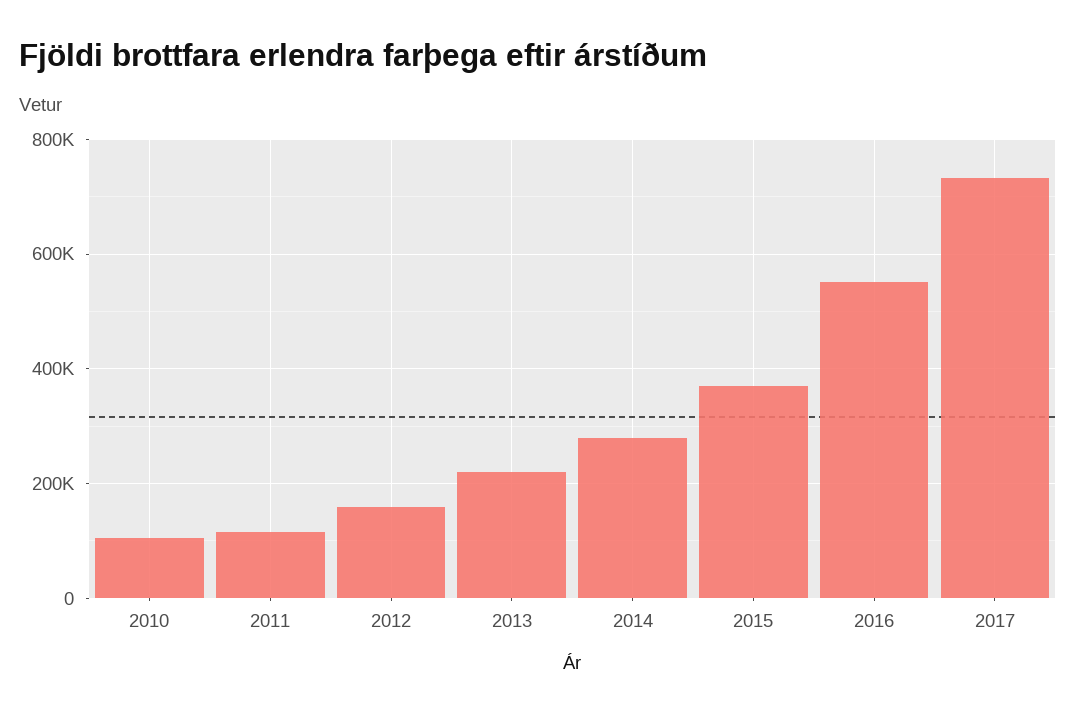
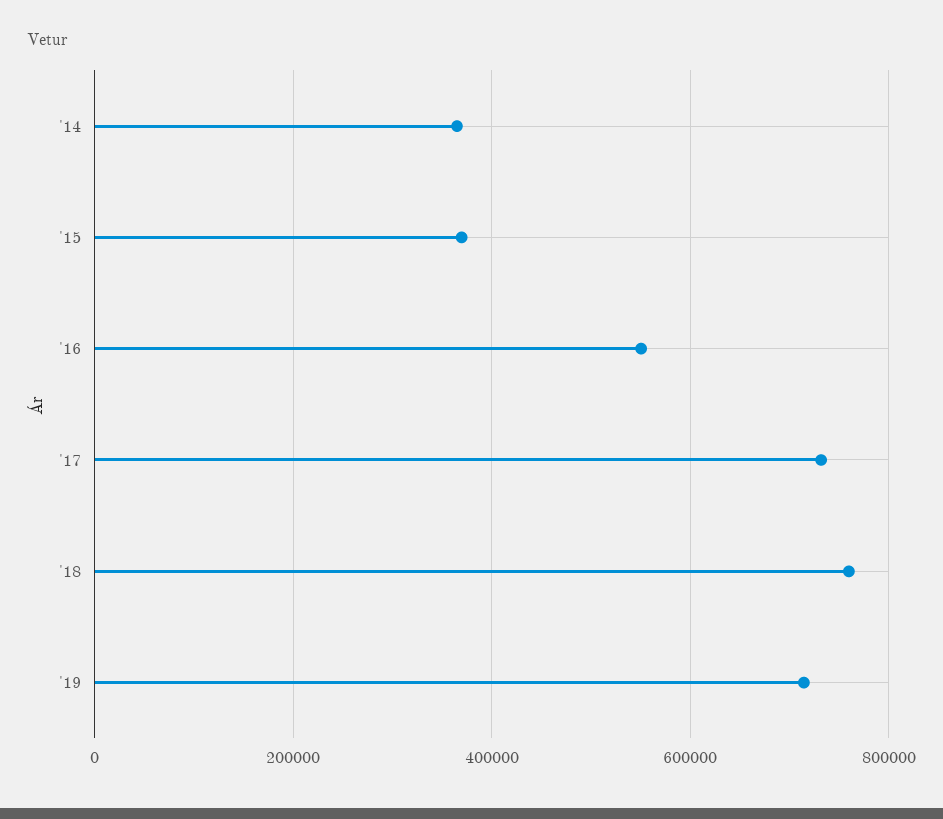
2010: 100000 -> none
2011: 120000 -> none
2012: 160000 -> none
2013: 220000 -> none
2014: 280000 -> 360000
'18: none -> 760000
'19: none -> 720000

